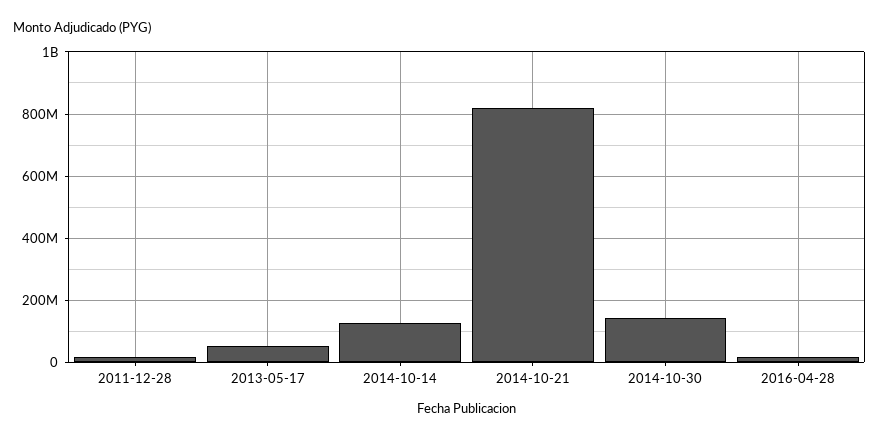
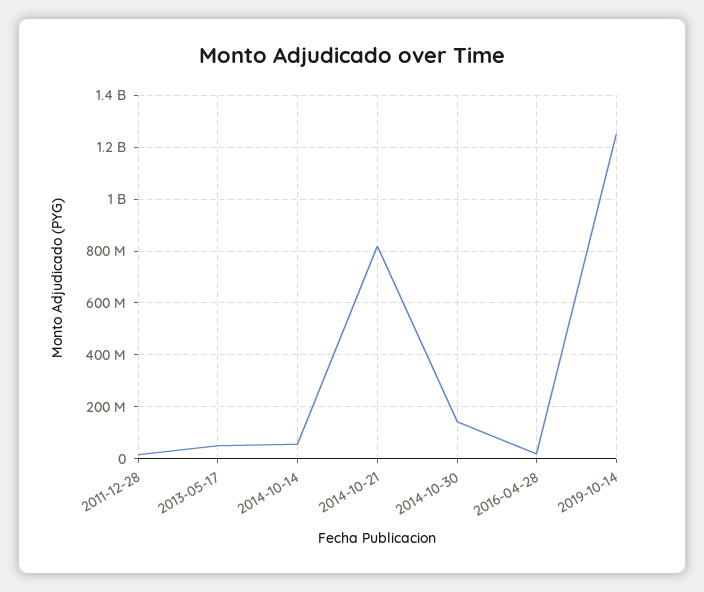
2014-10-14: 120000000 -> 50000000
2019-10-14: none -> 1250000000

